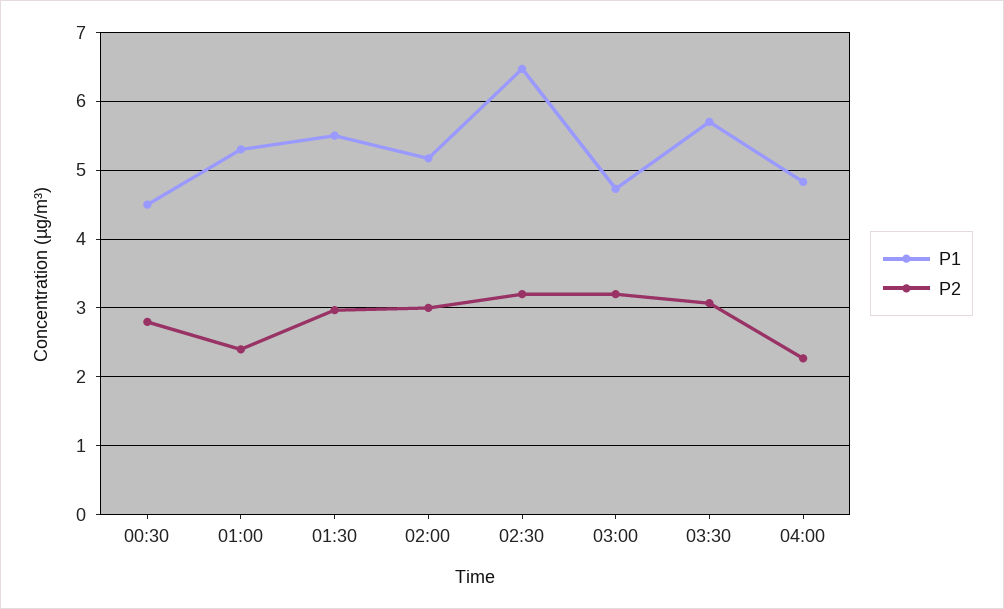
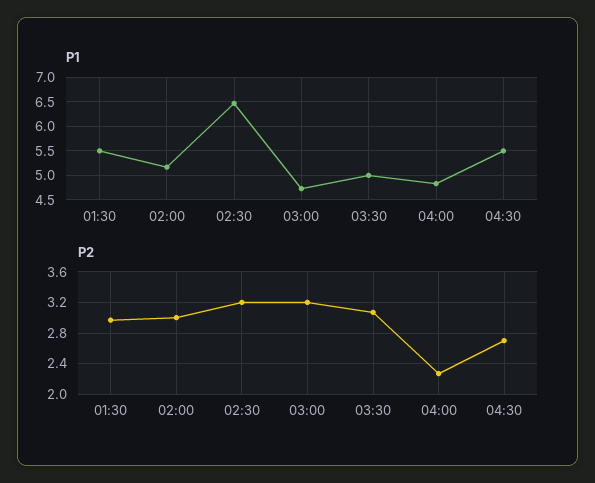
P1, 00:30: 4.5 -> none
P2, 00:30: 2.8 -> none
P1, 01:00: 5.3 -> none
P2, 01:00: 2.4 -> none
P1, 03:30: 5.7 -> 5
P1, 04:30: none -> 5.5
P2, 04:30: none -> 2.7

